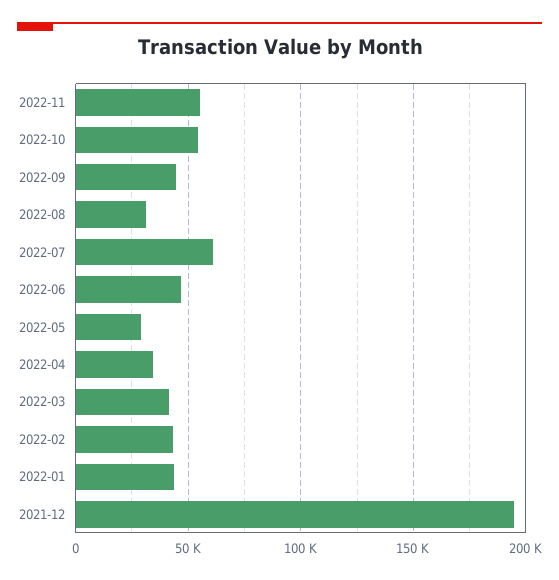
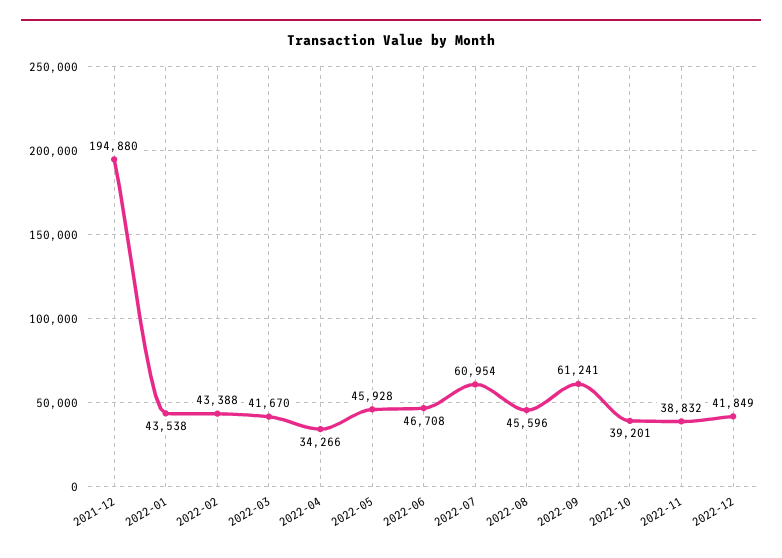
2022-11: 55000 -> 38832
2022-10: 55000 -> 39201
2022-09: 45000 -> 61241
2022-08: 30000 -> 45596
2022-05: 30000 -> 45928
2022-12: none -> 41849

